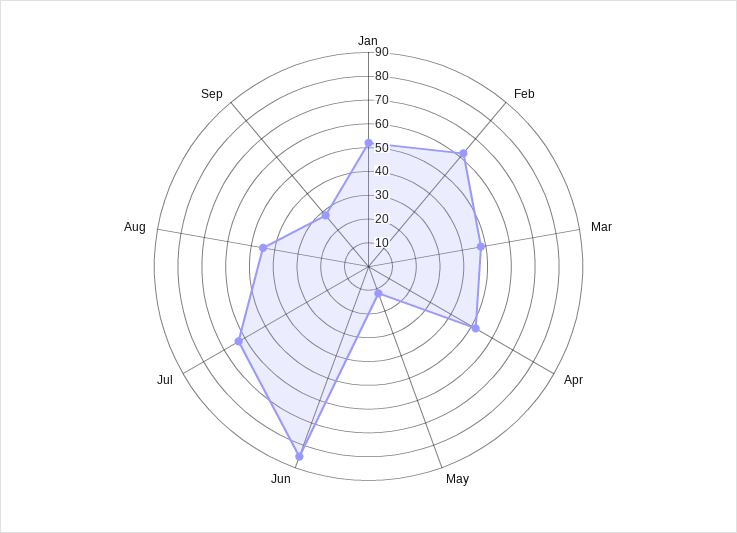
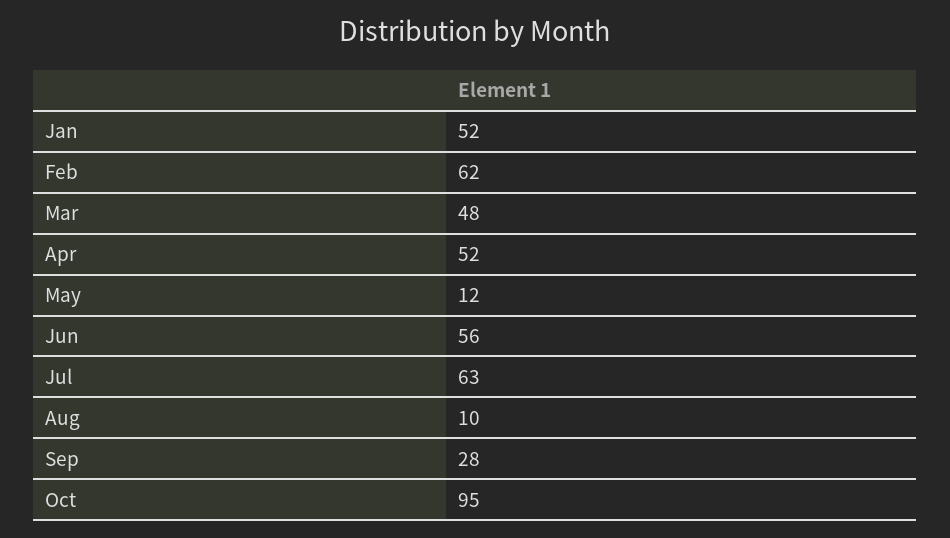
Jun: 85 -> 56
Aug: 45 -> 10
Oct: none -> 95

